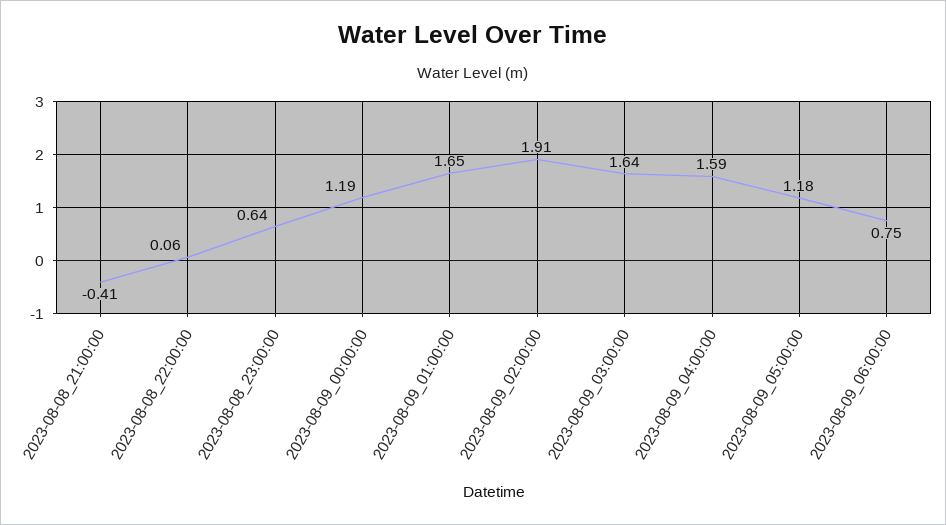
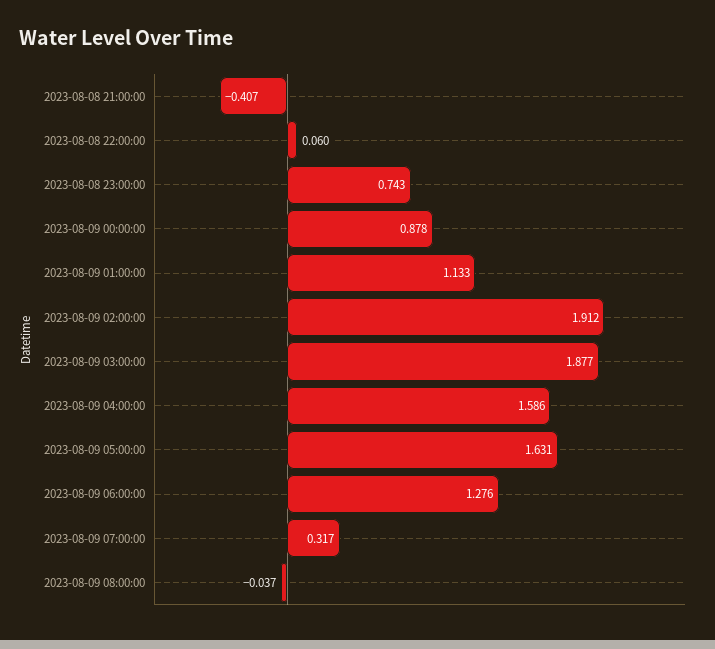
2023-08-08_23:00:00: 0.64 -> 0.743
2023-08-09_00:00:00: 1.19 -> 0.878
2023-08-09_01:00:00: 1.65 -> 1.133
2023-08-09_03:00:00: 1.64 -> 1.877
2023-08-09_05:00:00: 1.18 -> 1.631
2023-08-09_06:00:00: 0.75 -> 1.276
2023-08-09 07:00:00: none -> 0.317
2023-08-09 08:00:00: none -> -0.037

